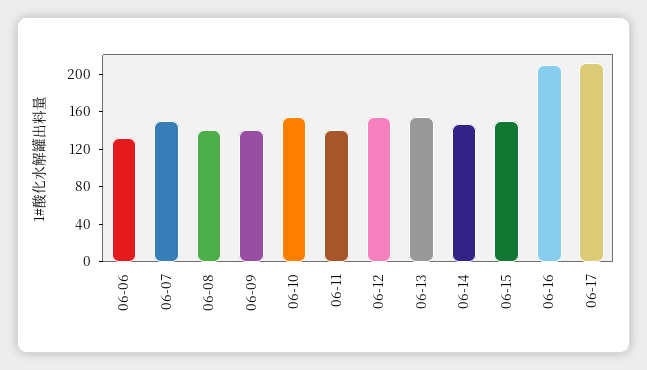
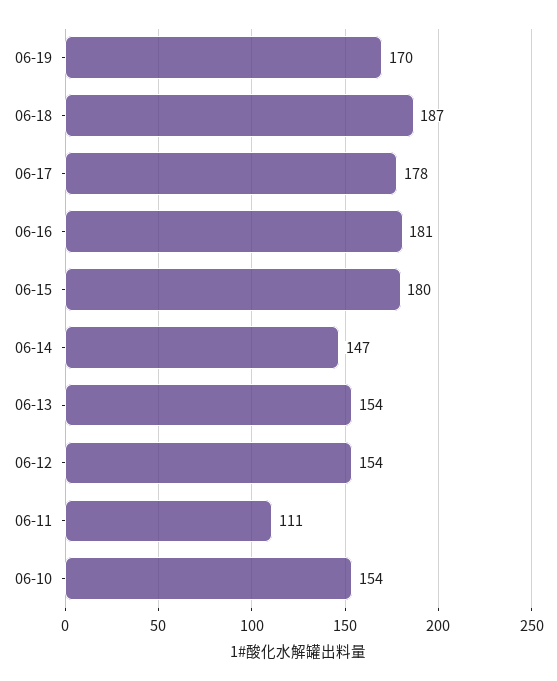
06-06: 130 -> none
06-07: 150 -> none
06-08: 140 -> none
06-09: 140 -> none
06-11: 140 -> 111
06-15: 150 -> 180
06-16: 210 -> 181
06-17: 210 -> 178
06-19: none -> 170
06-18: none -> 187

